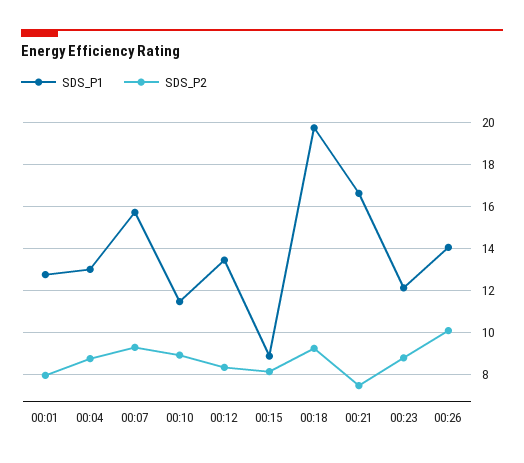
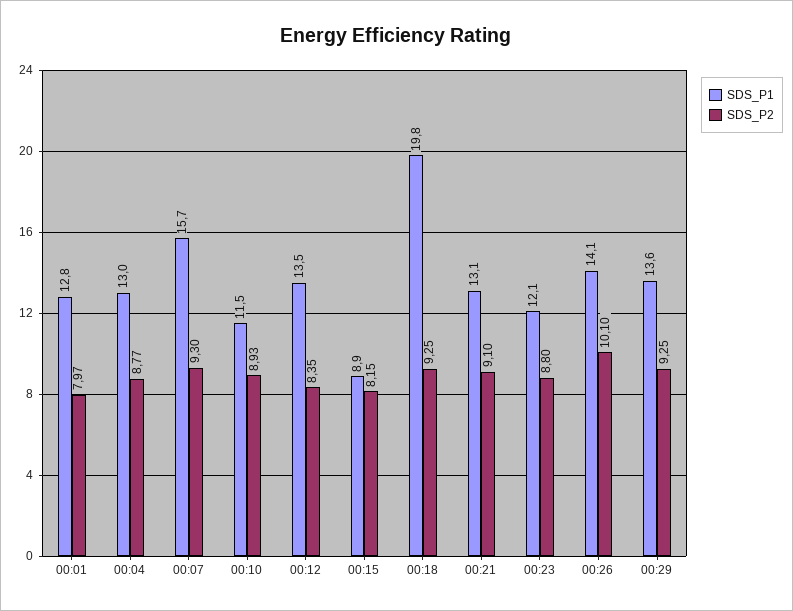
SDS_P1, 00:21: 16.5 -> 13.1
SDS_P2, 00:21: 7.5 -> 9.1
SDS_P1, 00:29: none -> 13.6
SDS_P2, 00:29: none -> 9.25

